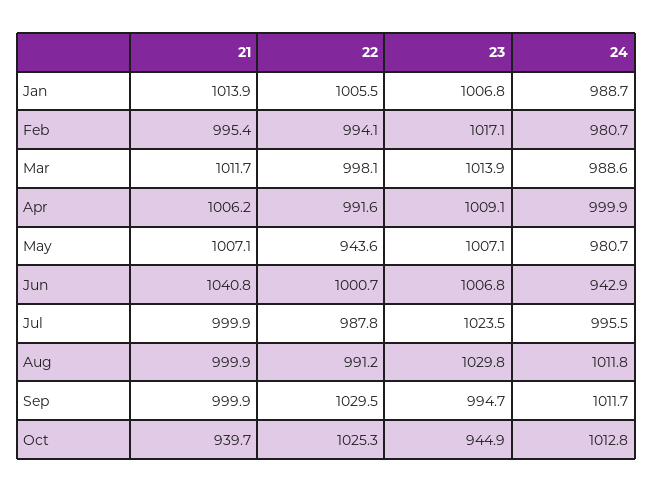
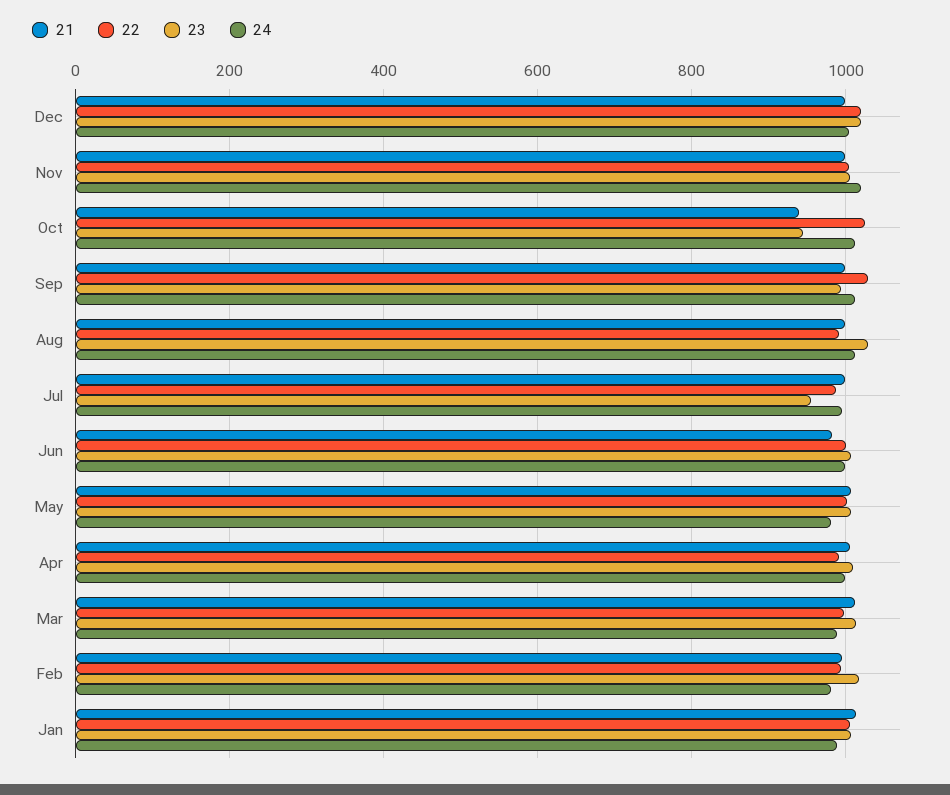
22, May: 943.6 -> 1000
21, Jun: 1040.8 -> 980
24, Jun: 942.9 -> 1000
23, Jul: 1023.5 -> 960
21, Dec: none -> 1000
22, Dec: none -> 1020
23, Dec: none -> 1020
24, Dec: none -> 1000
21, Nov: none -> 1000
22, Nov: none -> 1000
23, Nov: none -> 1000
24, Nov: none -> 1020

